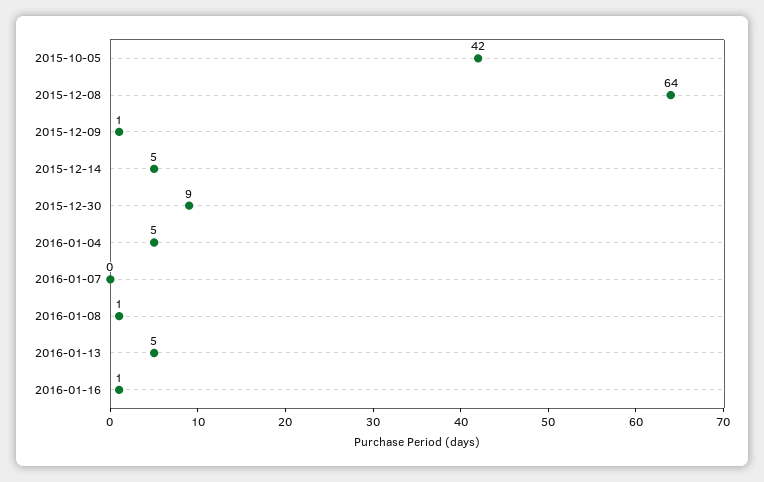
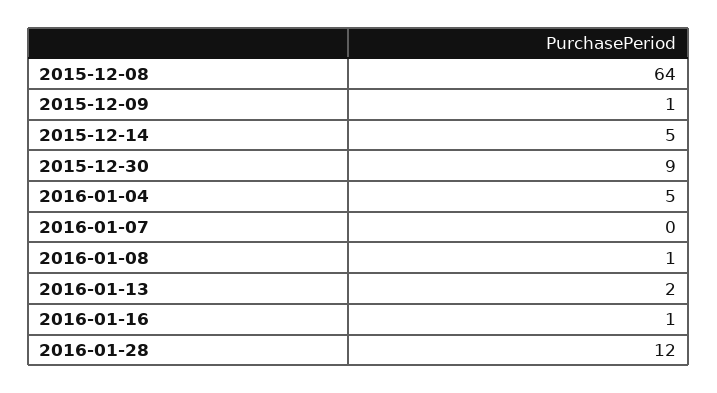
2015-10-05: 42 -> none
2016-01-13: 5 -> 2
2016-01-28: none -> 12

